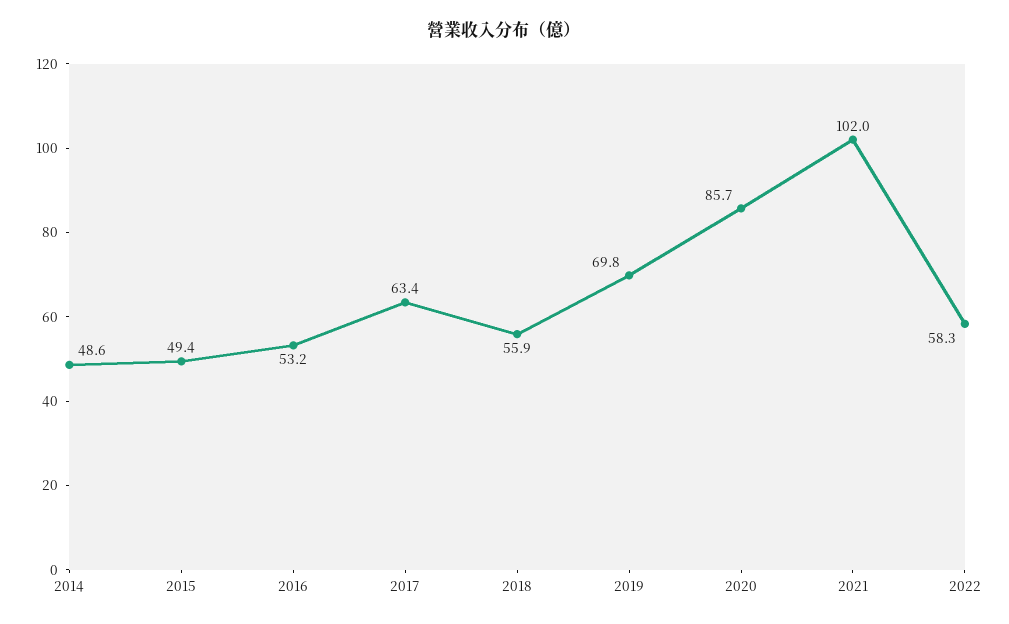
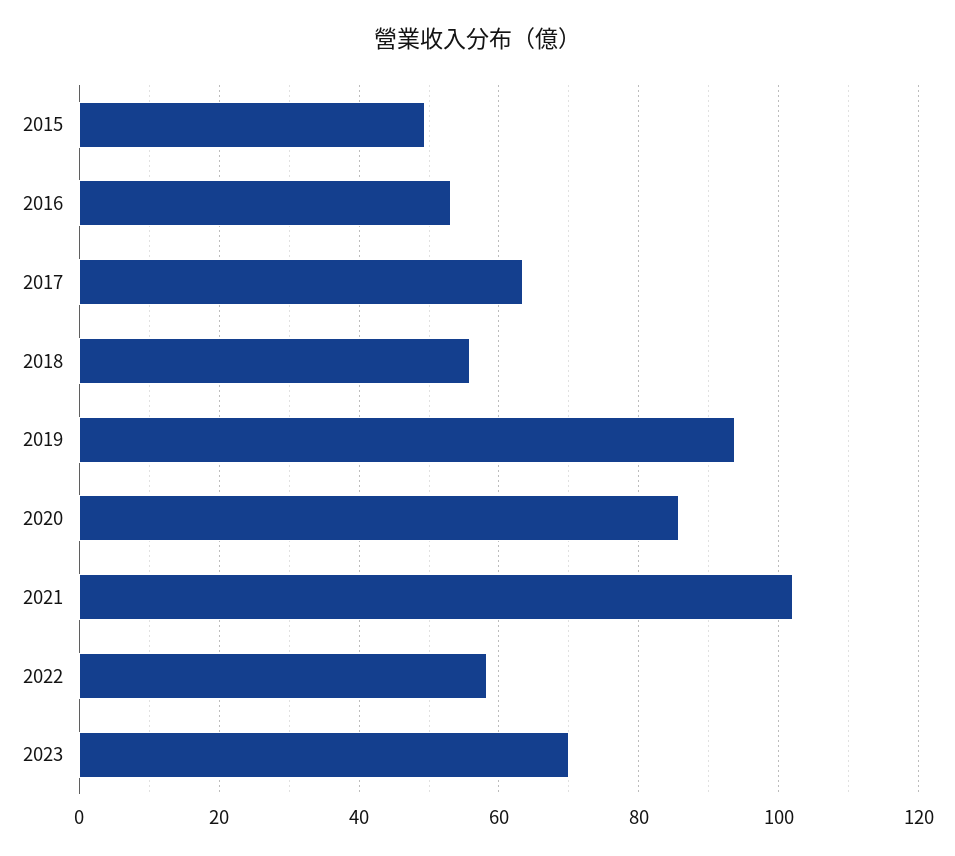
2014: 48.6 -> none
2019: 69.8 -> 94
2023: none -> 70

